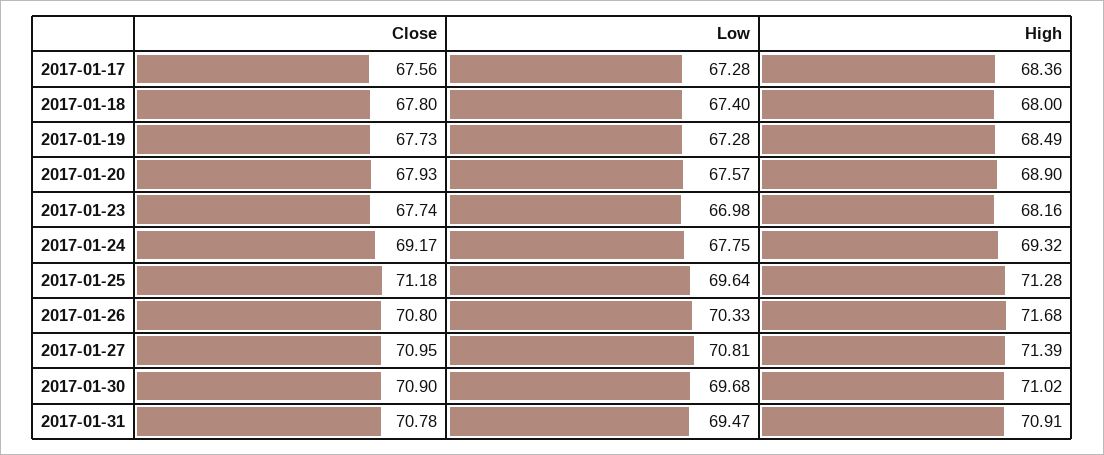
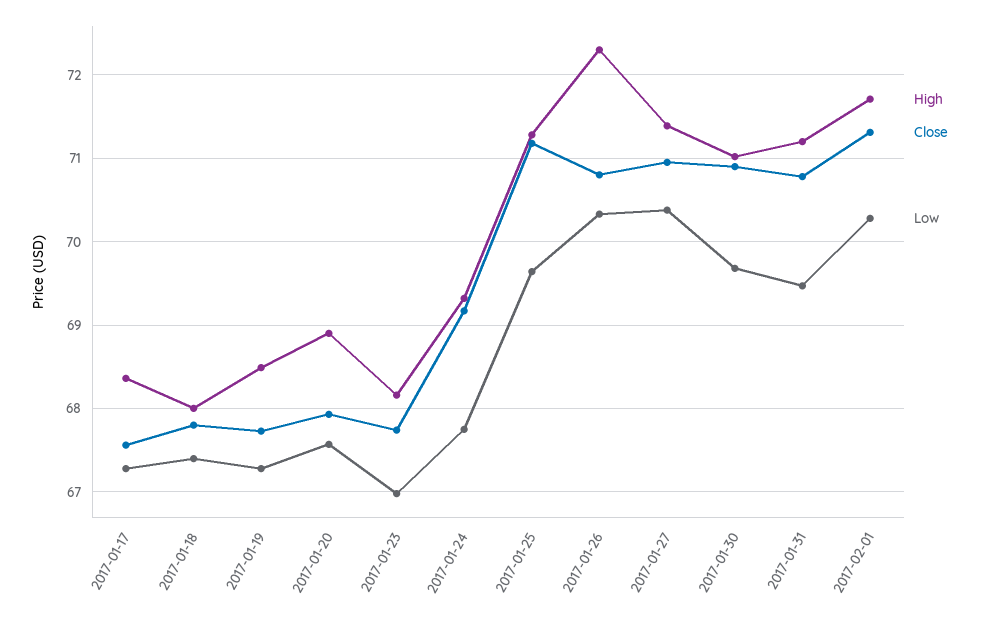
High, 2017-01-26: 71.68 -> 72.3
Low, 2017-01-27: 70.81 -> 70.4
High, 2017-01-31: 70.91 -> 71.2
High, 2017-02-01: none -> 71.7
Close, 2017-02-01: none -> 71.3
Low, 2017-02-01: none -> 70.3

